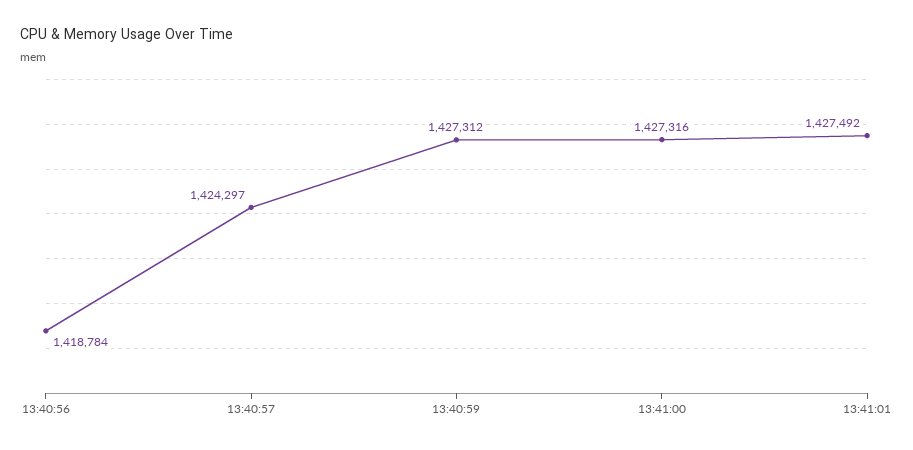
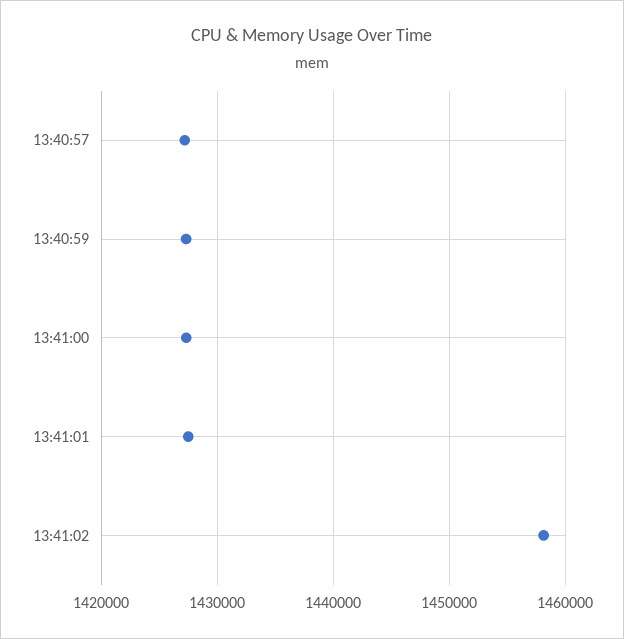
13:40:56: 1418784 -> none
13:40:57: 1424297 -> 1427000
13:41:02: none -> 1458000

